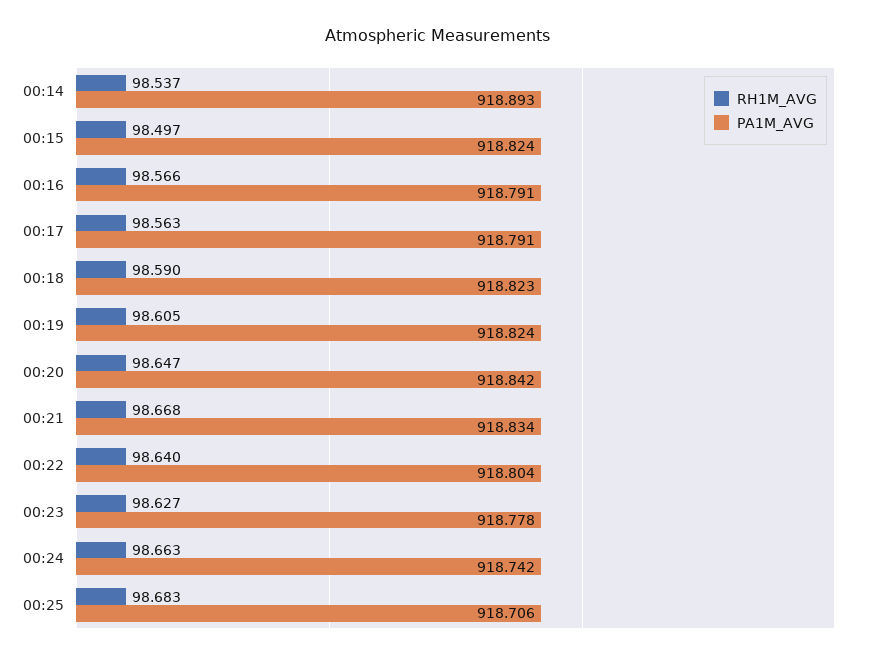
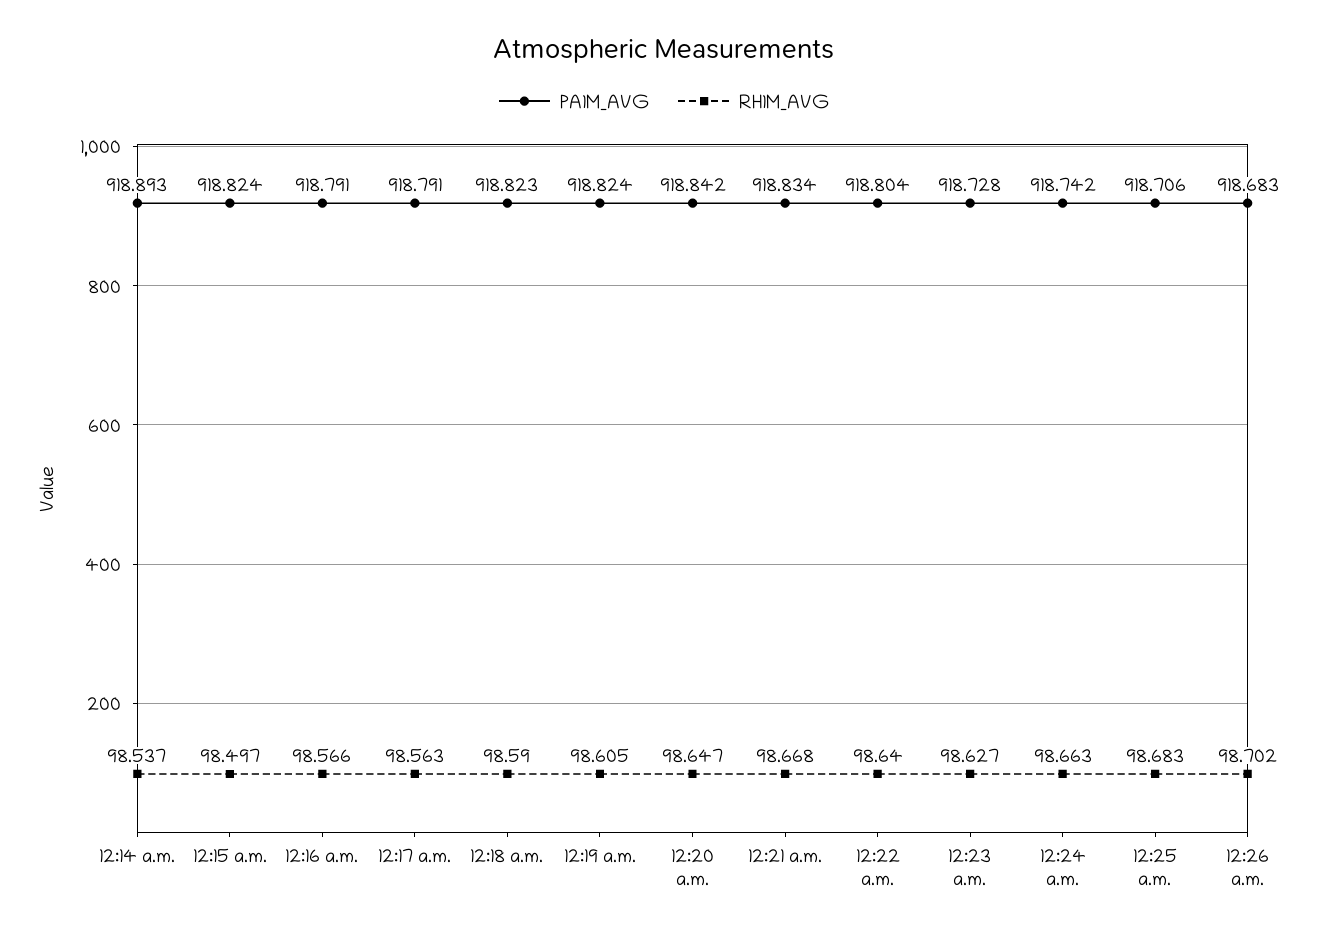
PA1M_AVG, 00:23: 918.778 -> 918.728
PA1M_AVG, 12:26 a.m.: none -> 918.683
RH1M_AVG, 12:26 a.m.: none -> 98.702

